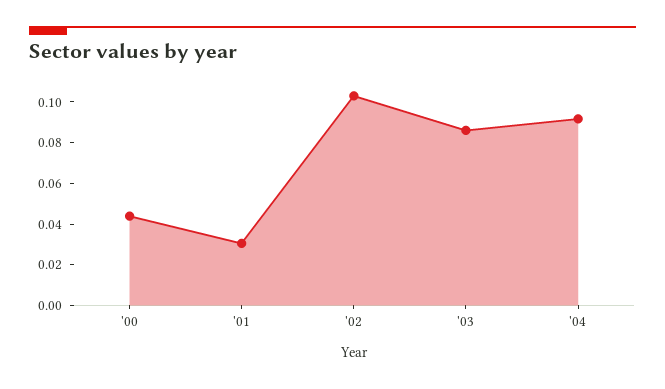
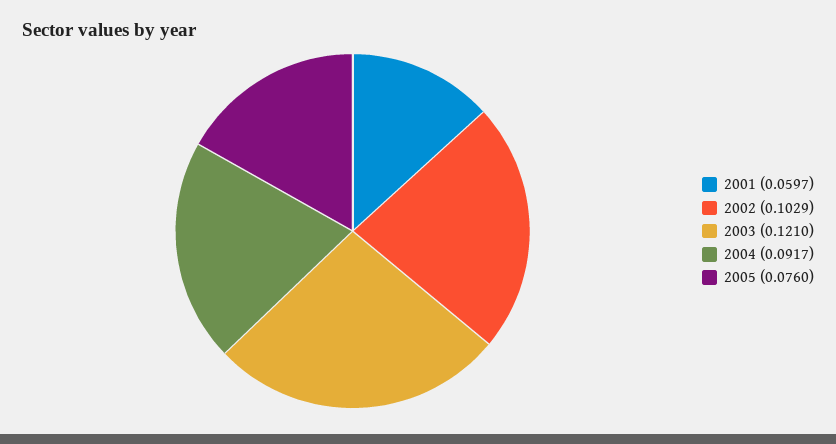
'00: 0.045 -> none
'01: 0.03 -> 0.0597
'03: 0.085 -> 0.121
2005: none -> 0.076

